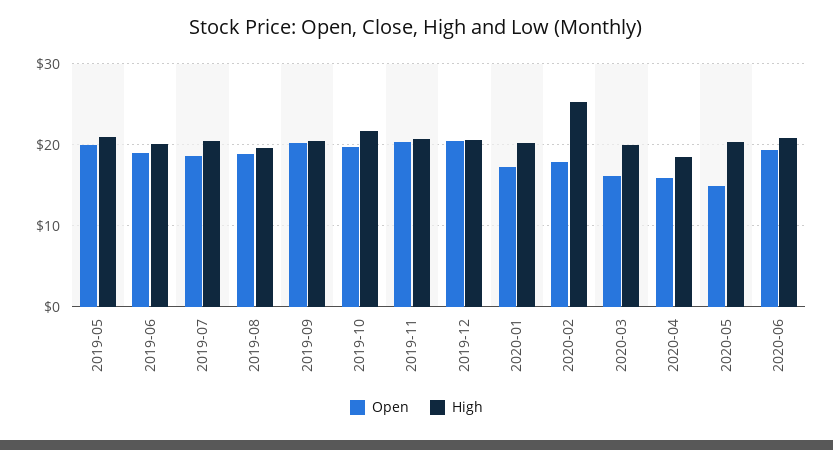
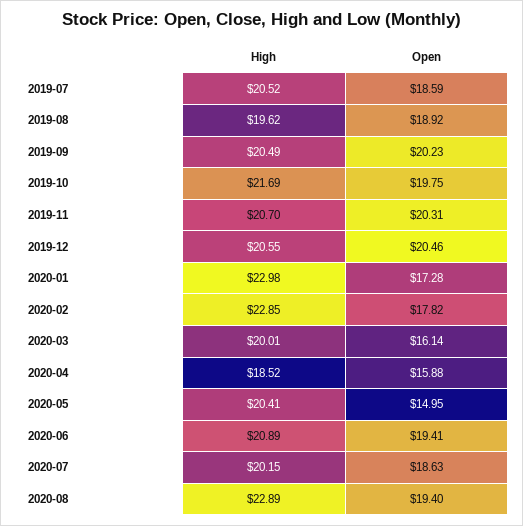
Open, 2019-05: 20 -> none
High, 2019-05: 21 -> none
Open, 2019-06: 19 -> none
High, 2019-06: 20 -> none
High, 2020-01: 20 -> 22.98
High, 2020-02: 25 -> 22.85
High, 2020-07: none -> 20.15
Open, 2020-07: none -> 18.63
High, 2020-08: none -> 22.89
Open, 2020-08: none -> 19.4

